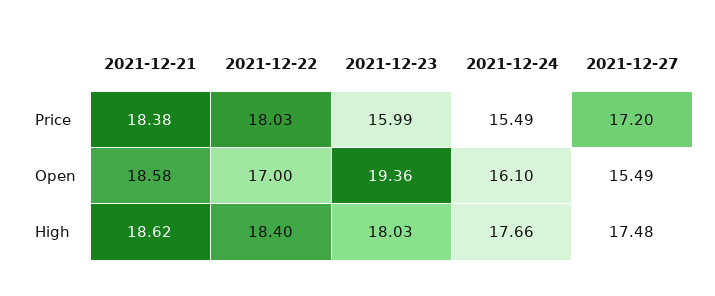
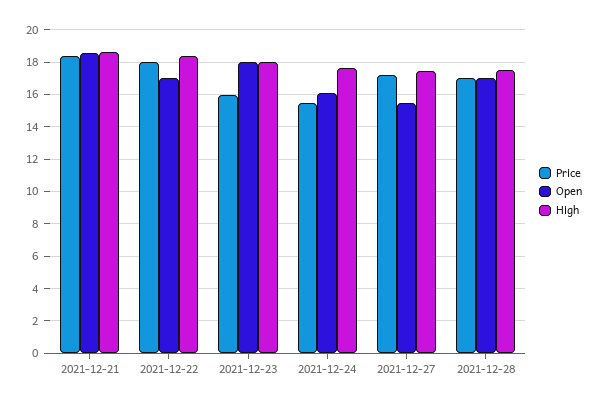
Open, 2021-12-23: 19.36 -> 18
Price, 2021-12-28: none -> 17
Open, 2021-12-28: none -> 17
High, 2021-12-28: none -> 17.5

